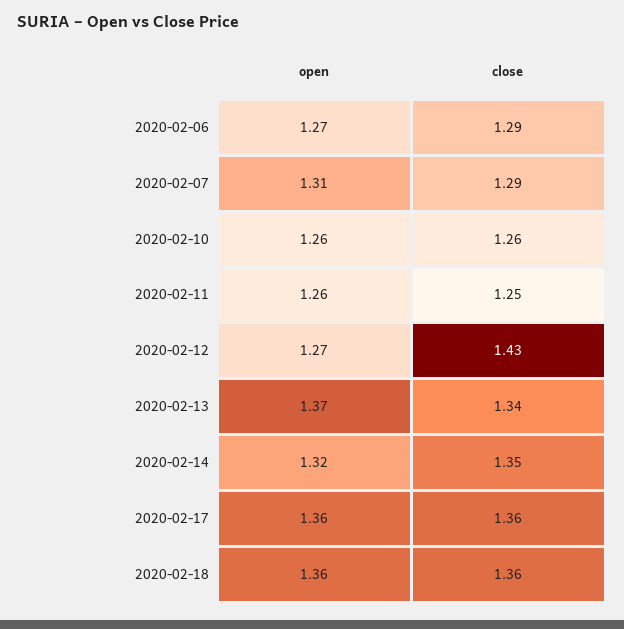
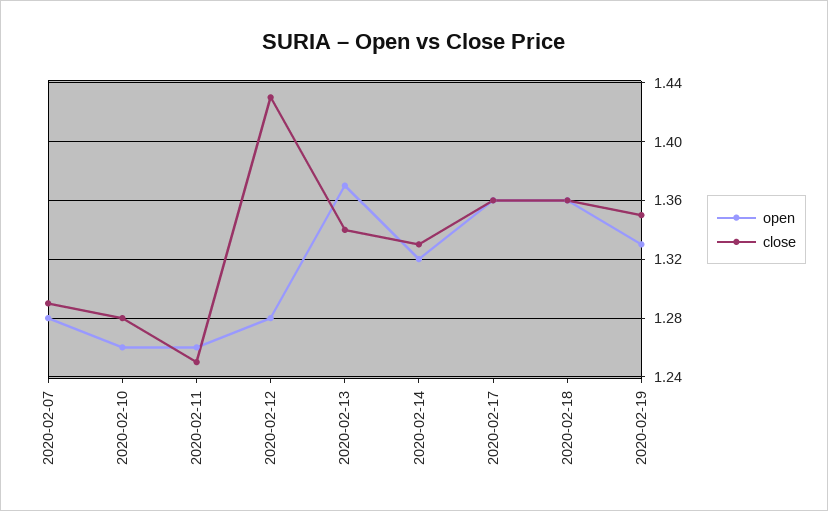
open, 2020-02-06: 1.27 -> none
close, 2020-02-06: 1.29 -> none
open, 2020-02-07: 1.31 -> 1.28
close, 2020-02-10: 1.26 -> 1.28
open, 2020-02-12: 1.27 -> 1.28
close, 2020-02-14: 1.35 -> 1.33
open, 2020-02-19: none -> 1.33
close, 2020-02-19: none -> 1.35

